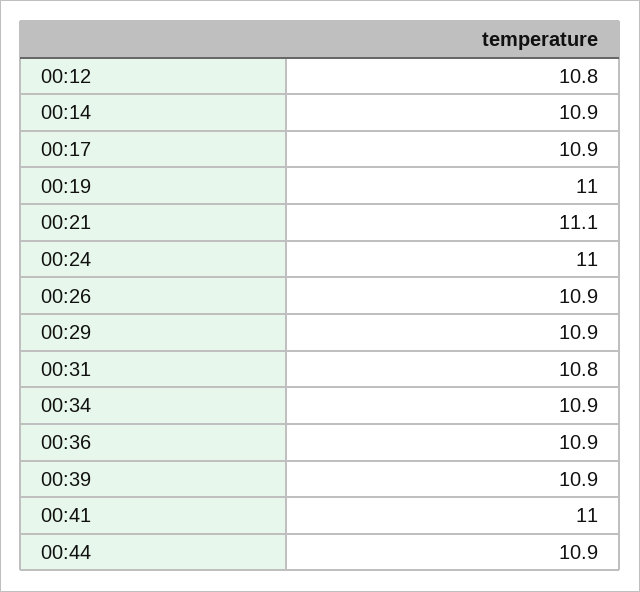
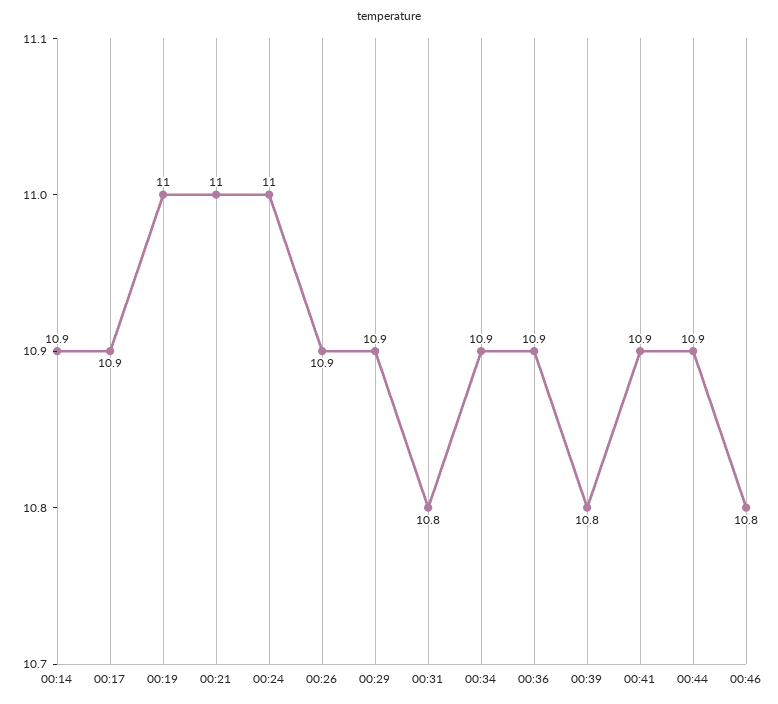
00:12: 10.8 -> none
00:21: 11.1 -> 11
00:39: 10.9 -> 10.8
00:41: 11 -> 10.9
00:46: none -> 10.8

